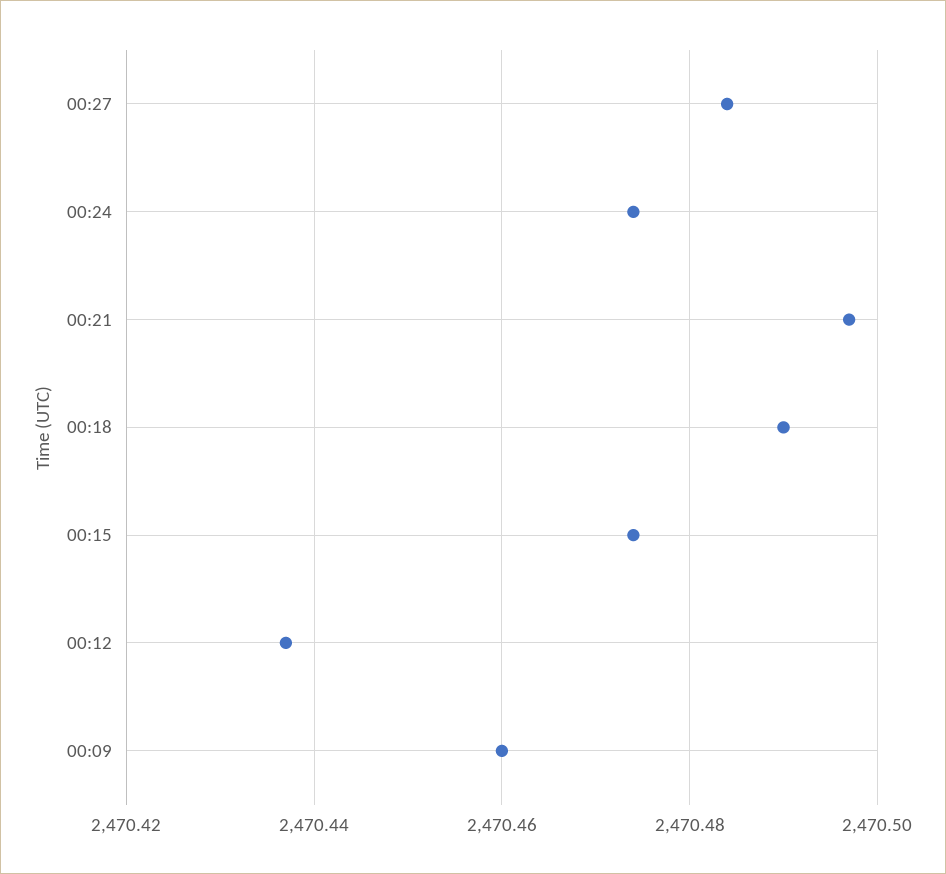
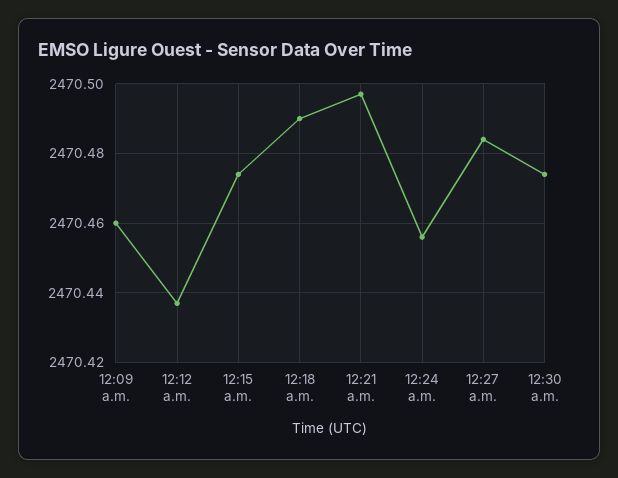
00:24: 2470.475 -> 2470.455
12:30 a.m.: none -> 2470.475

